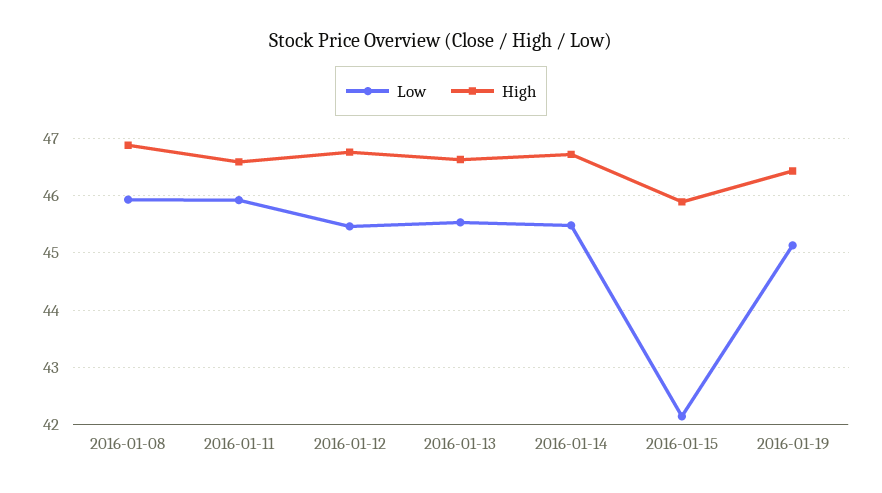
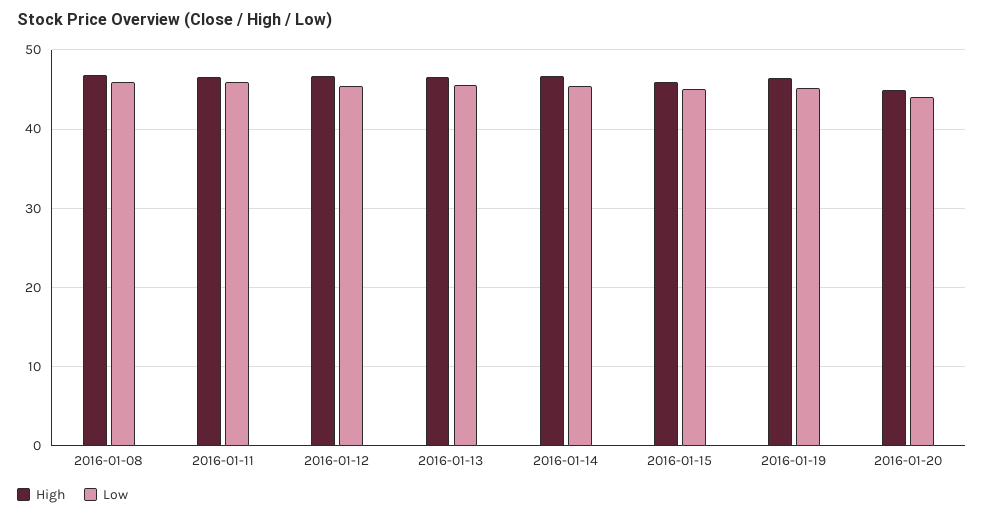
Low, 2016-01-15: 42.2 -> 45
High, 2016-01-20: none -> 45
Low, 2016-01-20: none -> 44

